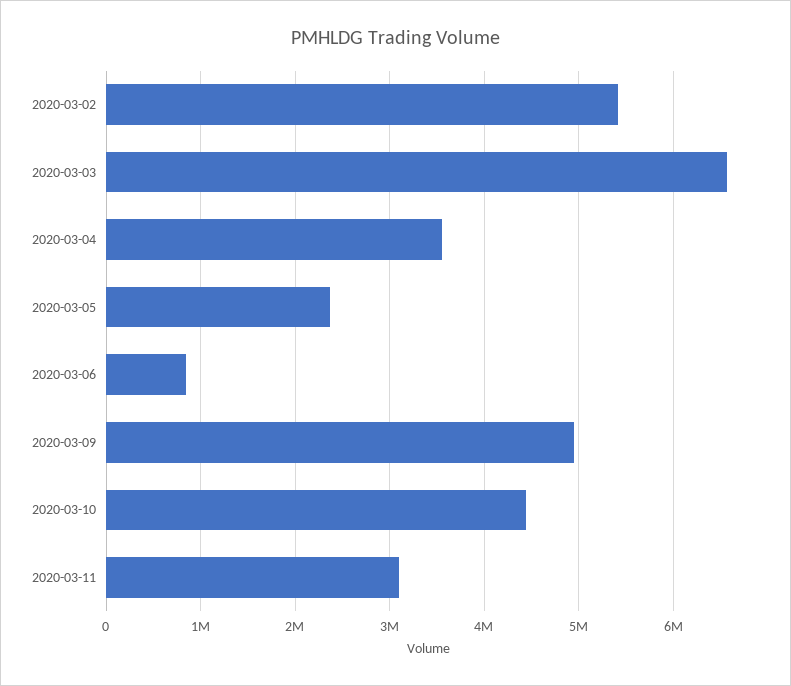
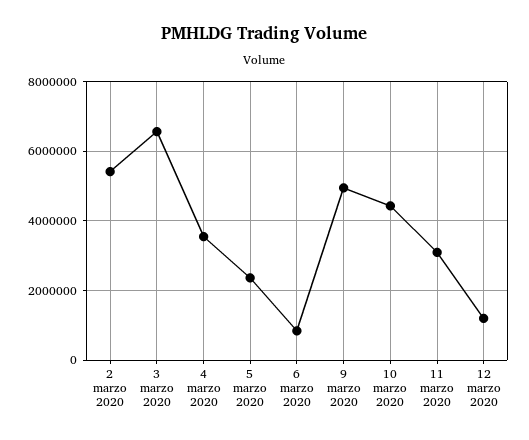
12 marzo 2020: none -> 1200000

